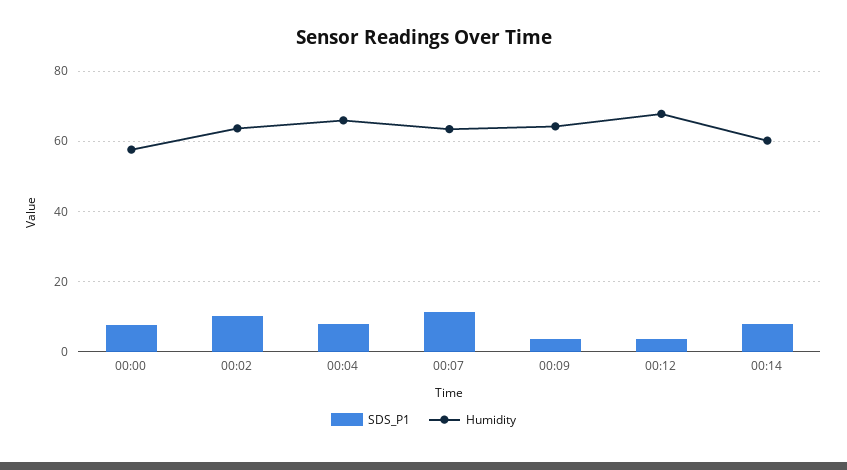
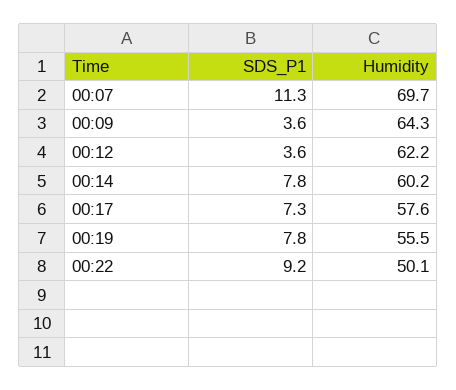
SDS_P1, 00:00: 8 -> none
Humidity, 00:00: 58 -> none
SDS_P1, 00:02: 10 -> none
Humidity, 00:02: 64 -> none
SDS_P1, 00:04: 8 -> none
Humidity, 00:04: 66 -> none
Humidity, 00:07: 64 -> 69.7
Humidity, 00:12: 68 -> 62.2
SDS_P1, 00:17: none -> 7.3
Humidity, 00:17: none -> 57.6
SDS_P1, 00:19: none -> 7.8
Humidity, 00:19: none -> 55.5
SDS_P1, 00:22: none -> 9.2
Humidity, 00:22: none -> 50.1

